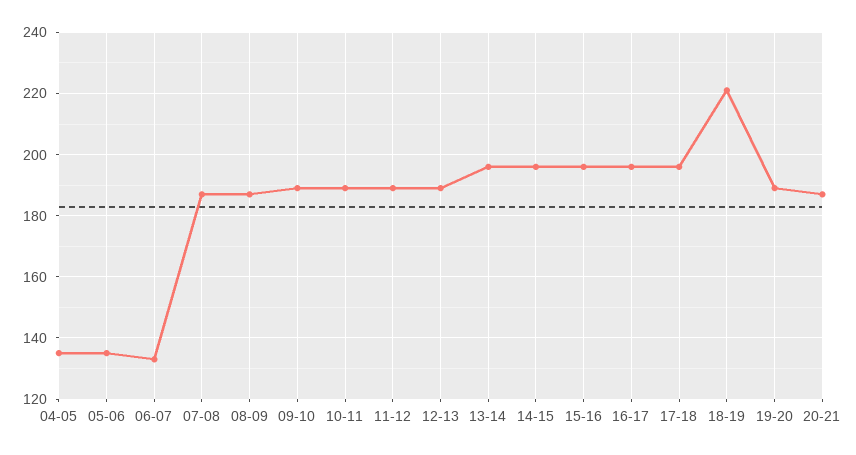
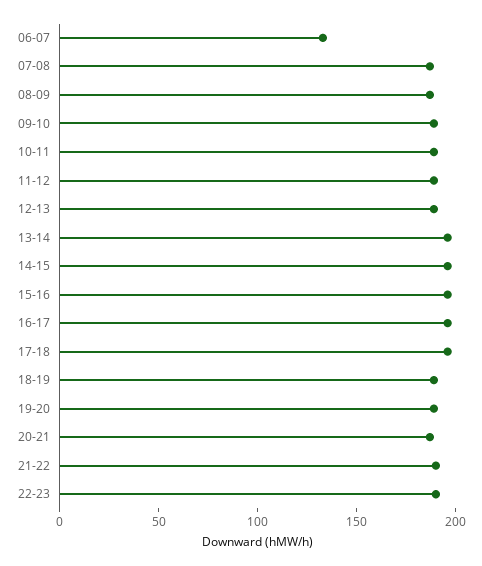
04-05: 135 -> none
05-06: 135 -> none
18-19: 220 -> 190
21-22: none -> 190
22-23: none -> 190

